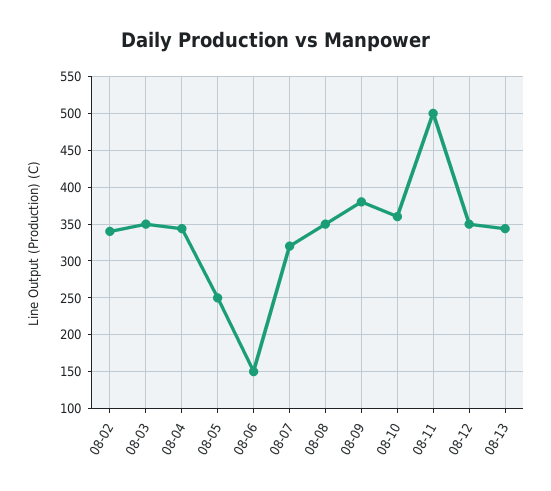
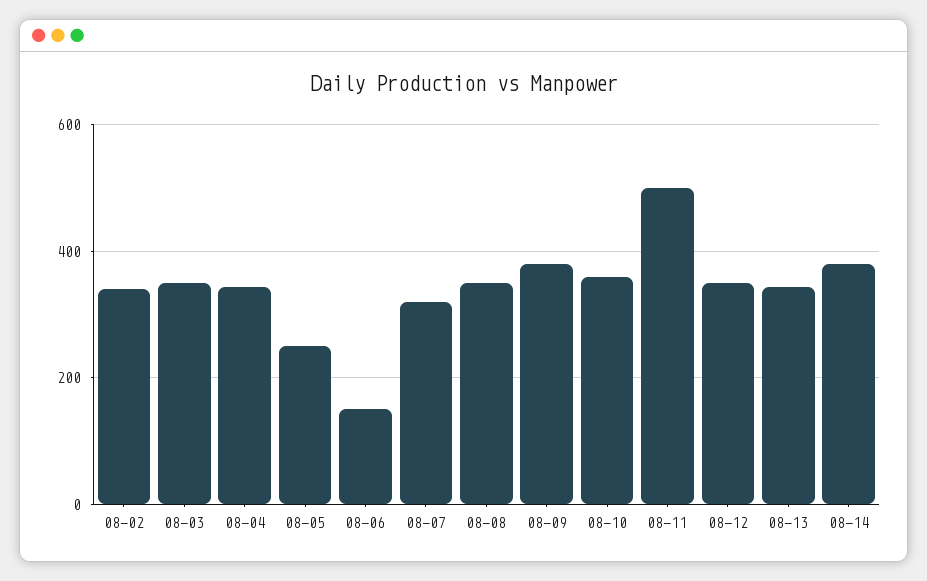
08-14: none -> 380

